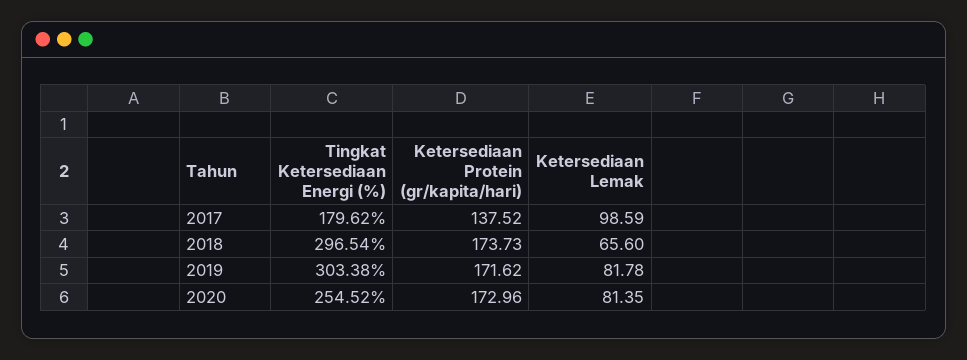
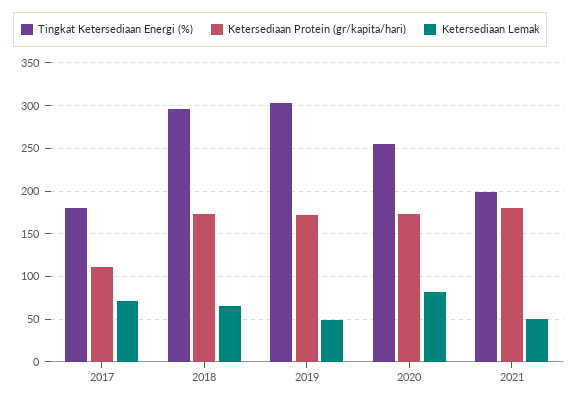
Ketersediaan Protein (gr/kapita/hari), 2017: 137.52 -> 110
Ketersediaan Lemak, 2017: 98.59 -> 70
Ketersediaan Lemak, 2019: 81.78 -> 50
Tingkat Ketersediaan Energi (%), 2021: none -> 200
Ketersediaan Protein (gr/kapita/hari), 2021: none -> 180
Ketersediaan Lemak, 2021: none -> 50

